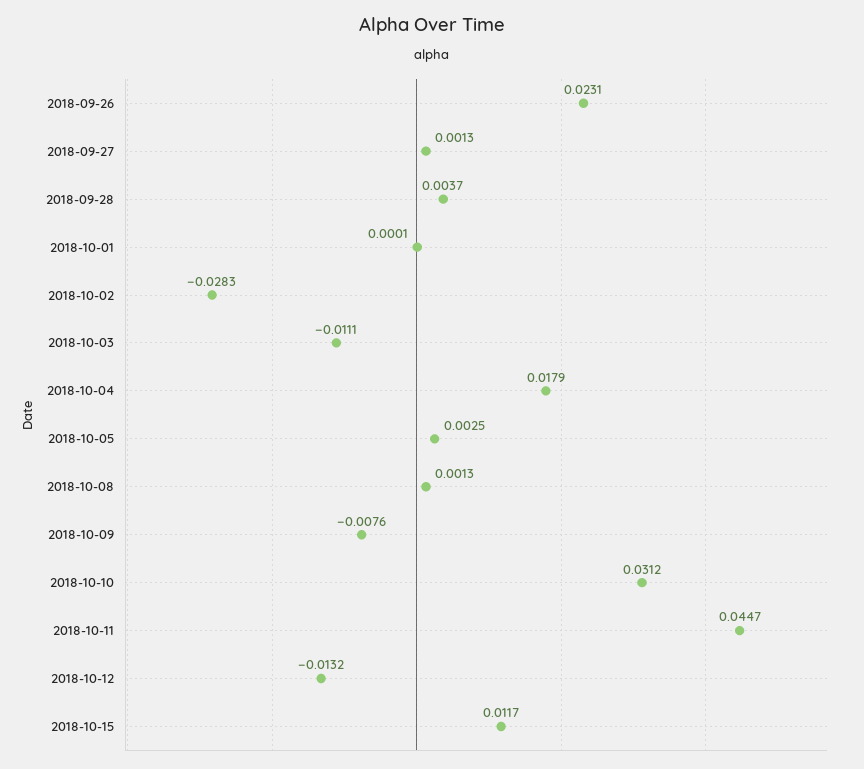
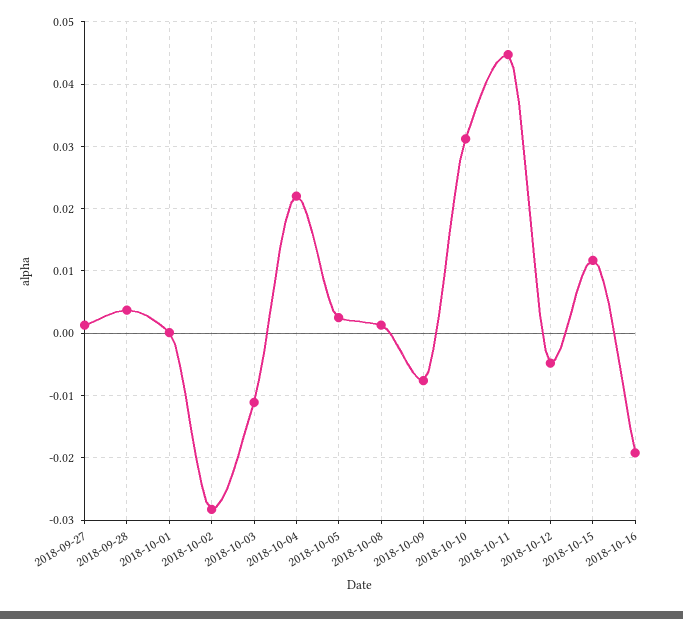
2018-09-26: 0.0231 -> none
2018-10-04: 0.0179 -> 0.022
2018-10-12: -0.0132 -> -0.005
2018-10-16: none -> -0.019

